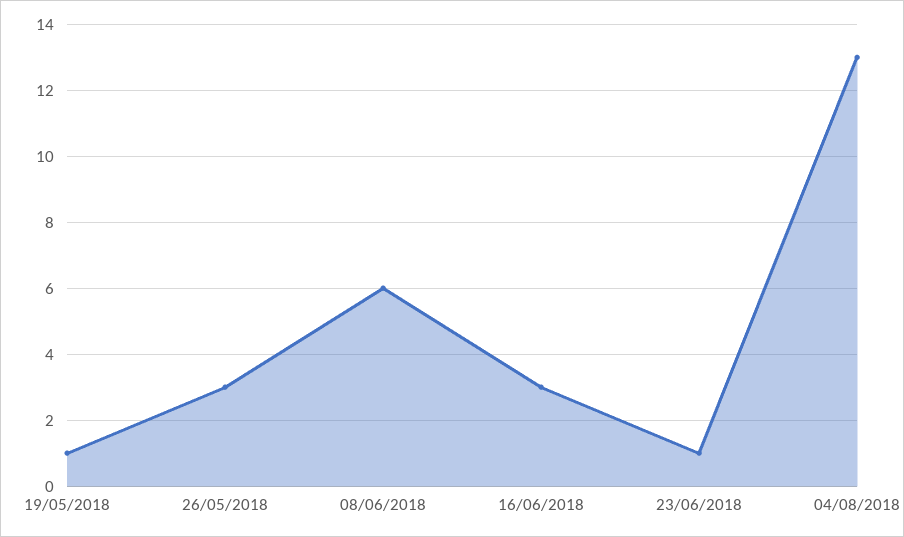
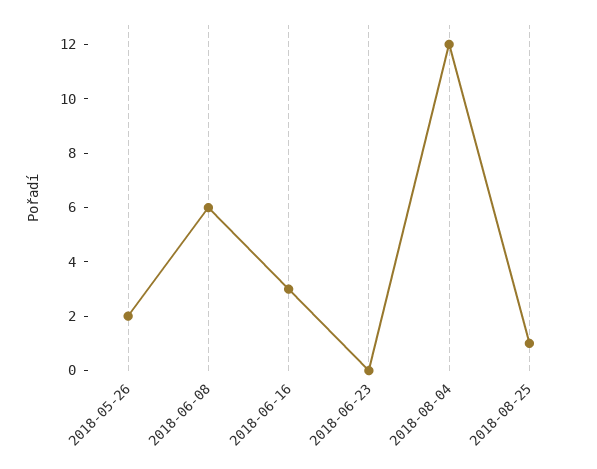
19/05/2018: 1 -> none
26/05/2018: 3 -> 2
23/06/2018: 1 -> 0
04/08/2018: 13 -> 12
2018-08-25: none -> 1

